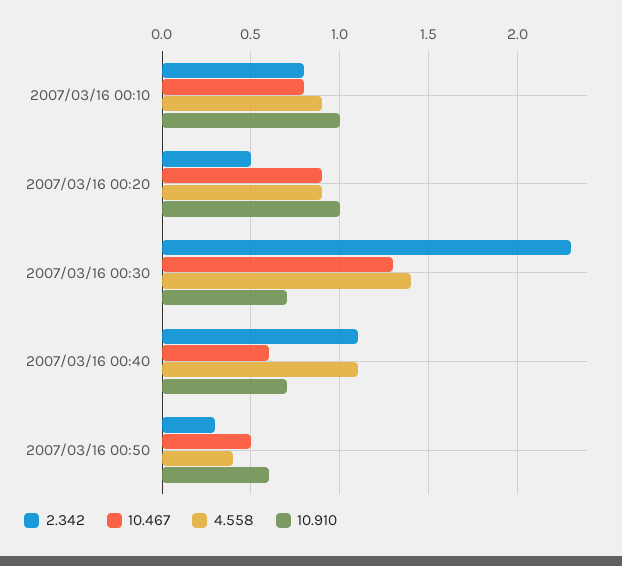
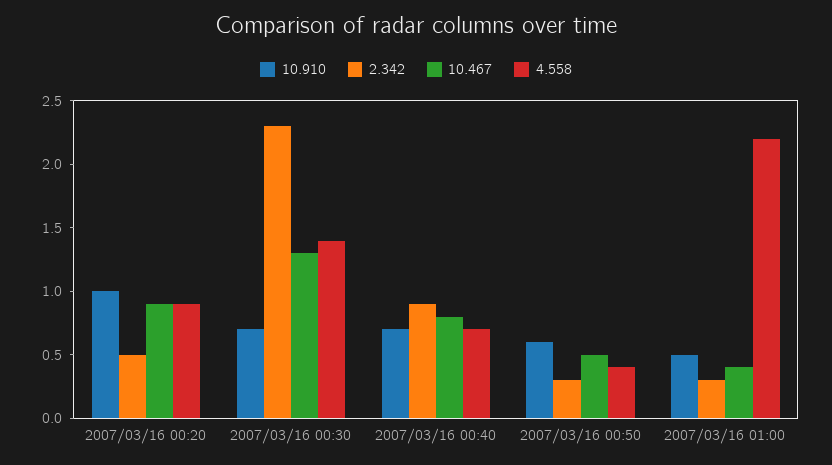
2.342, 2007/03/16 00:10: 0.8 -> none
10.467, 2007/03/16 00:10: 0.8 -> none
4.558, 2007/03/16 00:10: 0.9 -> none
10.910, 2007/03/16 00:10: 1 -> none
2.342, 2007/03/16 00:40: 1.1 -> 0.9
10.467, 2007/03/16 00:40: 0.6 -> 0.8
4.558, 2007/03/16 00:40: 1.1 -> 0.7
10.910, 2007/03/16 01:00: none -> 0.5
2.342, 2007/03/16 01:00: none -> 0.3
10.467, 2007/03/16 01:00: none -> 0.4
4.558, 2007/03/16 01:00: none -> 2.2

